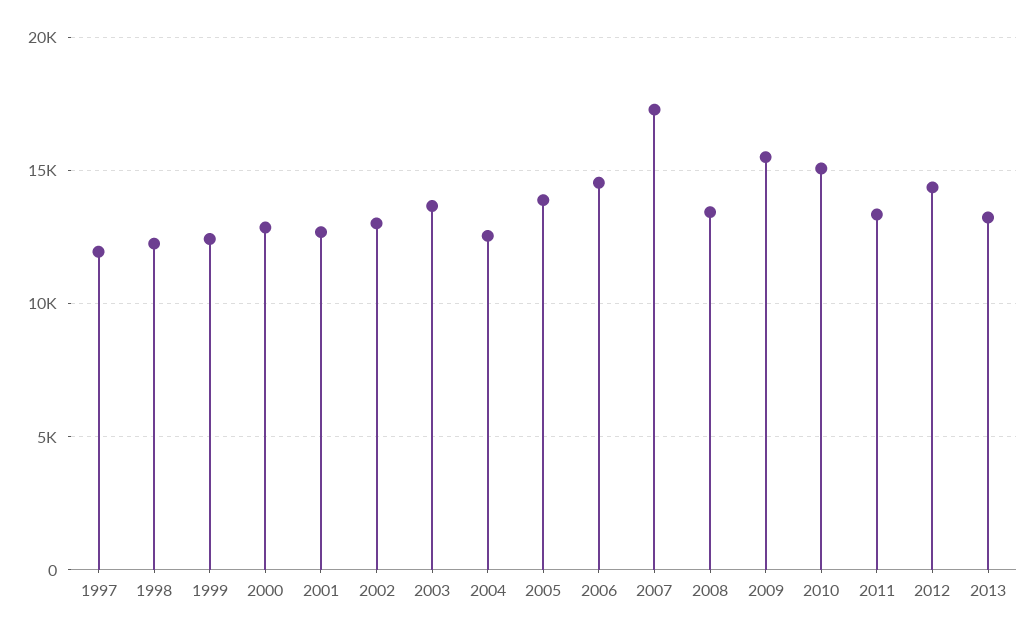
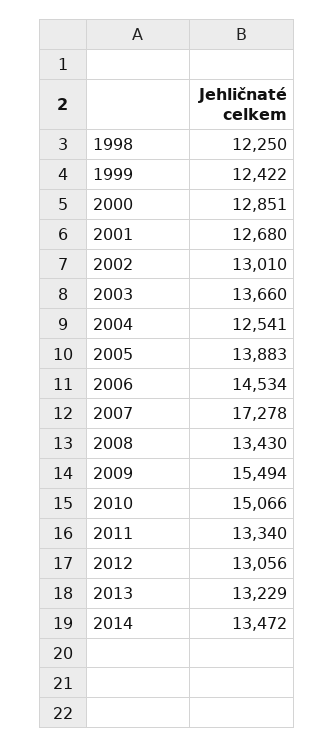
1997: 12000 -> none
2012: 14500 -> 13056
2014: none -> 13472

